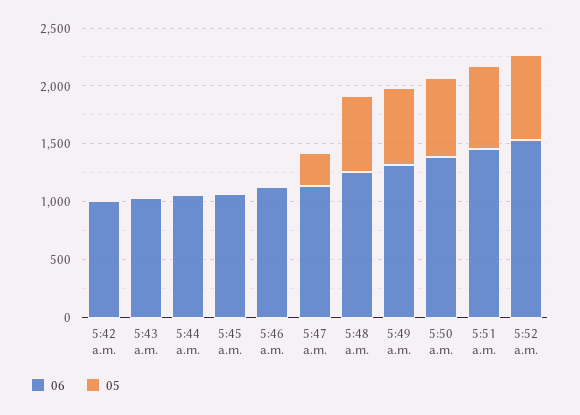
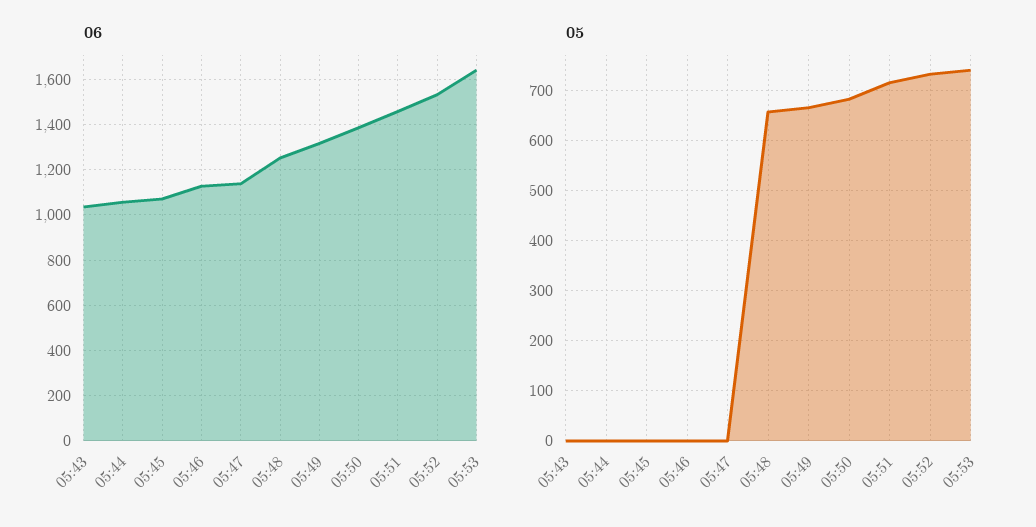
06, 5:42 a.m.: 1000 -> none
05, 5:42 a.m.: 0 -> none
05, 5:47 a.m.: 300 -> 0
06, 05:53: none -> 1650
05, 05:53: none -> 740

